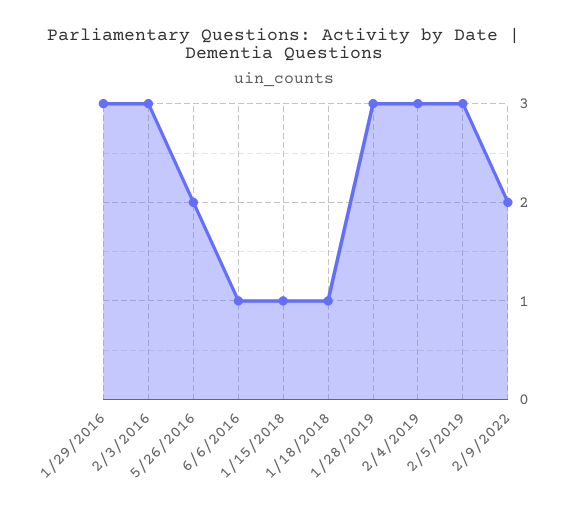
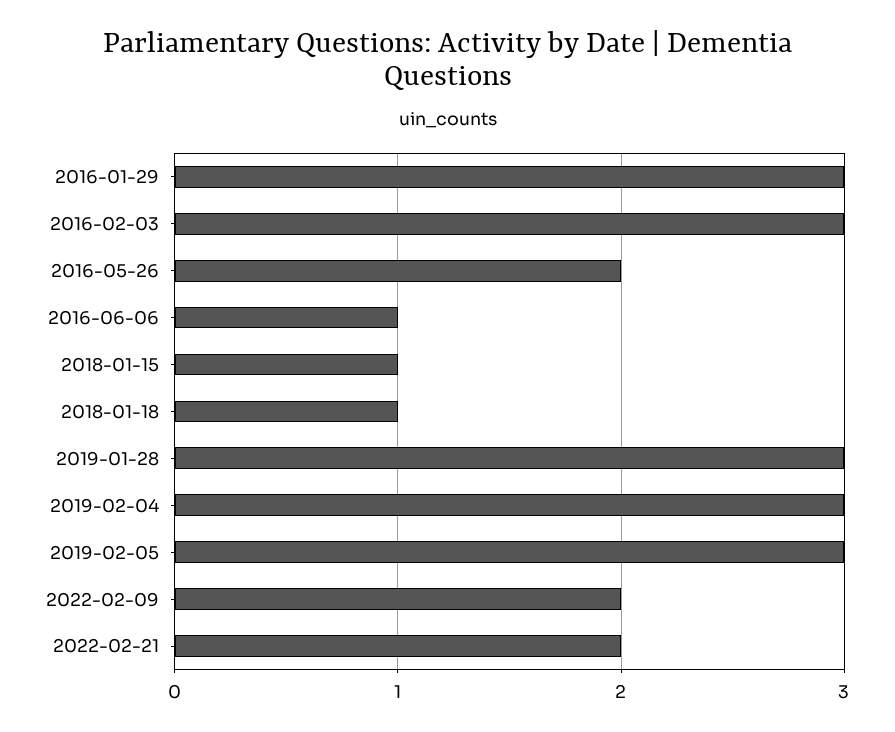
2022-02-21: none -> 2

